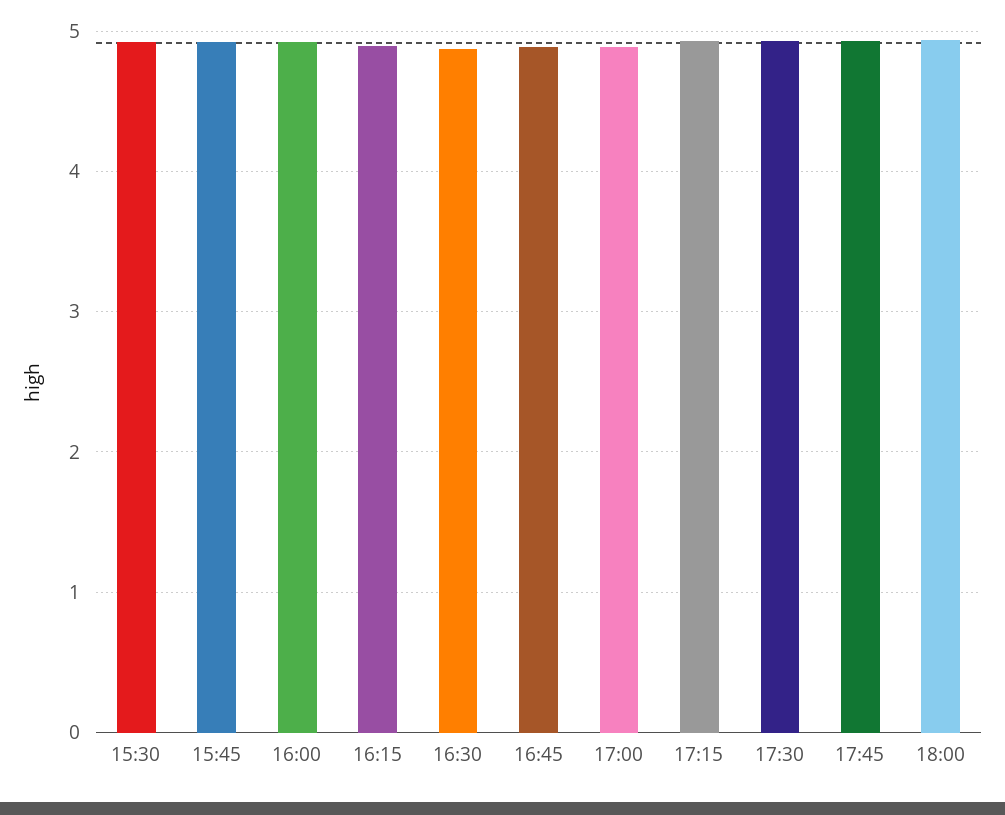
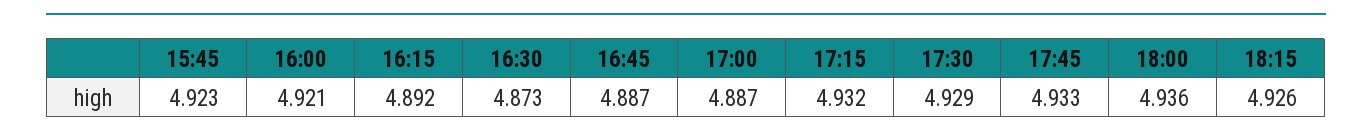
15:30: 4.9 -> none
18:15: none -> 4.926

